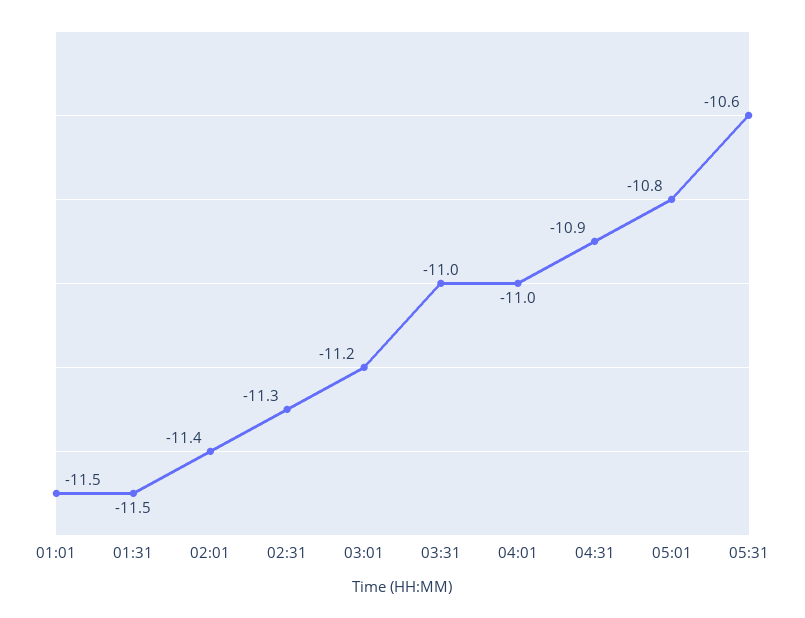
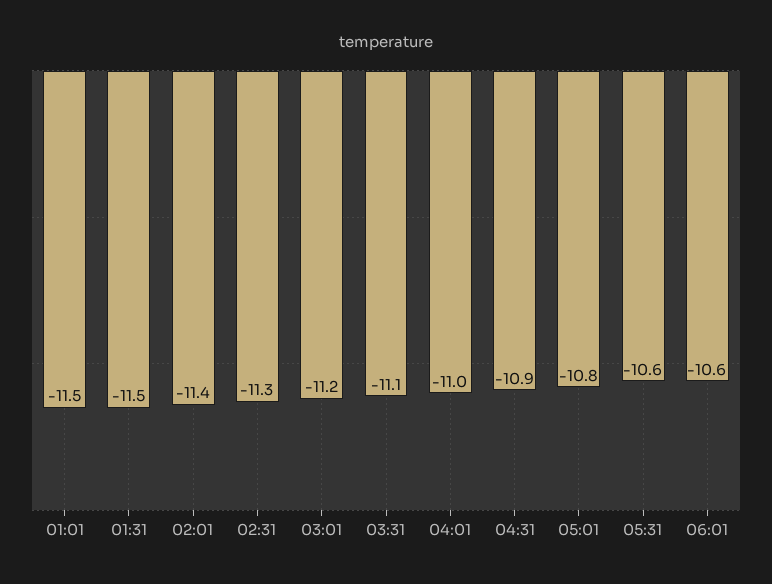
03:31: -11 -> -11.1
06:01: none -> -10.6

